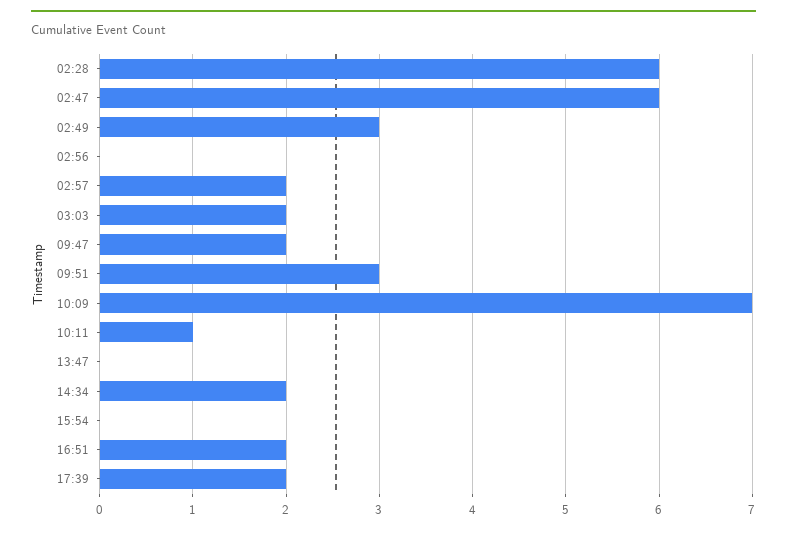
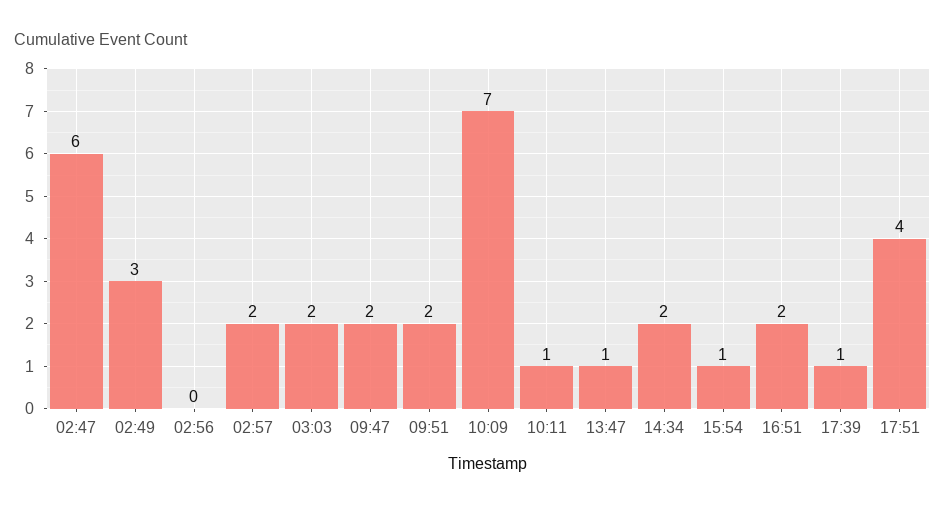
02:28: 6 -> none
09:51: 3 -> 2
13:47: 0 -> 1
15:54: 0 -> 1
17:39: 2 -> 1
17:51: none -> 4

